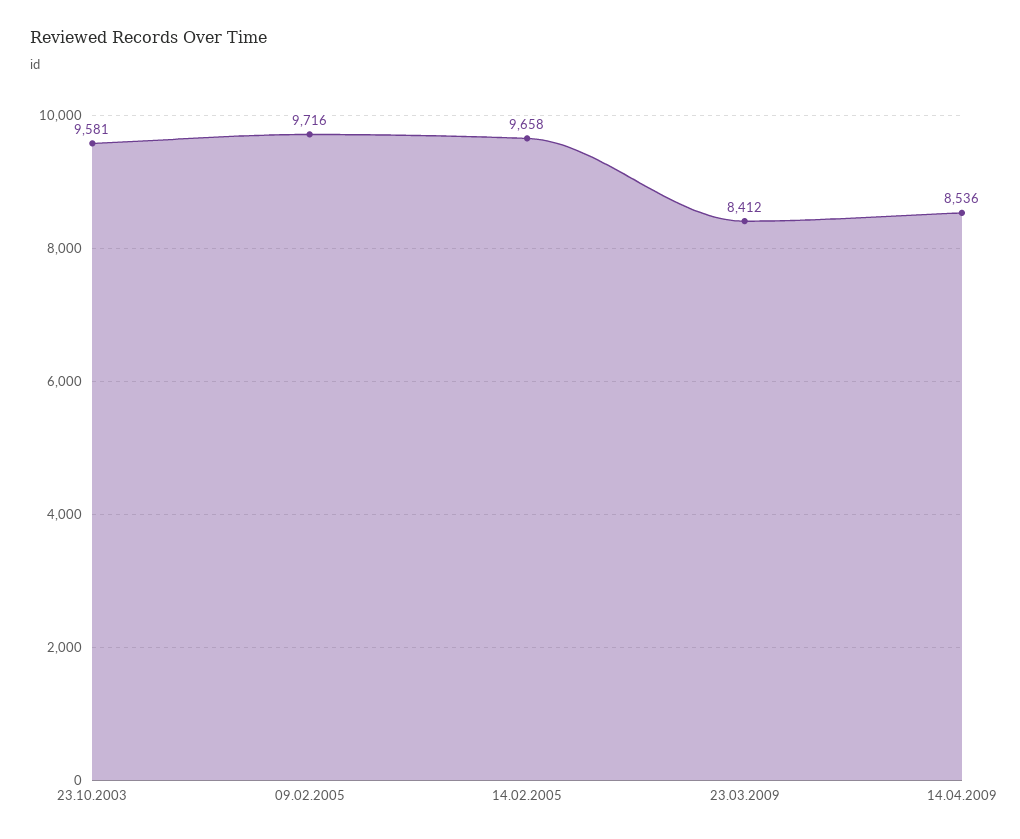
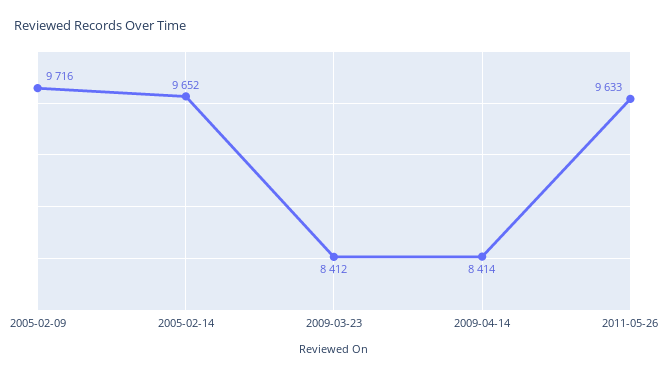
23.10.2003: 9581 -> none
14.02.2005: 9658 -> 9652
14.04.2009: 8536 -> 8414
2011-05-26: none -> 9633

